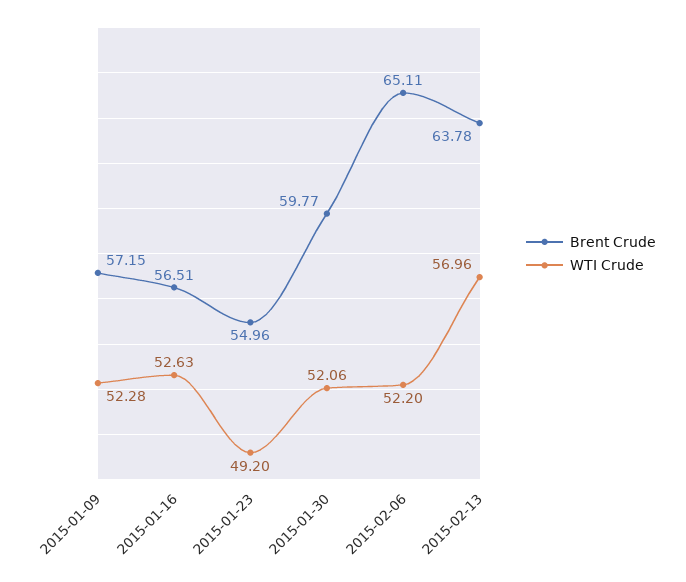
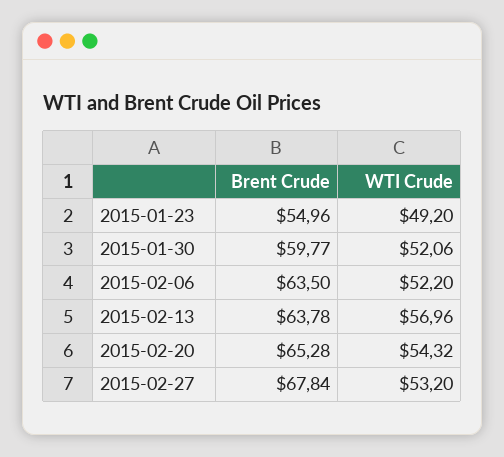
Brent Crude, 2015-01-09: 57.15 -> none
WTI Crude, 2015-01-09: 52.28 -> none
Brent Crude, 2015-01-16: 56.51 -> none
WTI Crude, 2015-01-16: 52.63 -> none
Brent Crude, 2015-02-06: 65.11 -> 63.5
Brent Crude, 2015-02-20: none -> 65.28
WTI Crude, 2015-02-20: none -> 54.32
Brent Crude, 2015-02-27: none -> 67.84
WTI Crude, 2015-02-27: none -> 53.2

